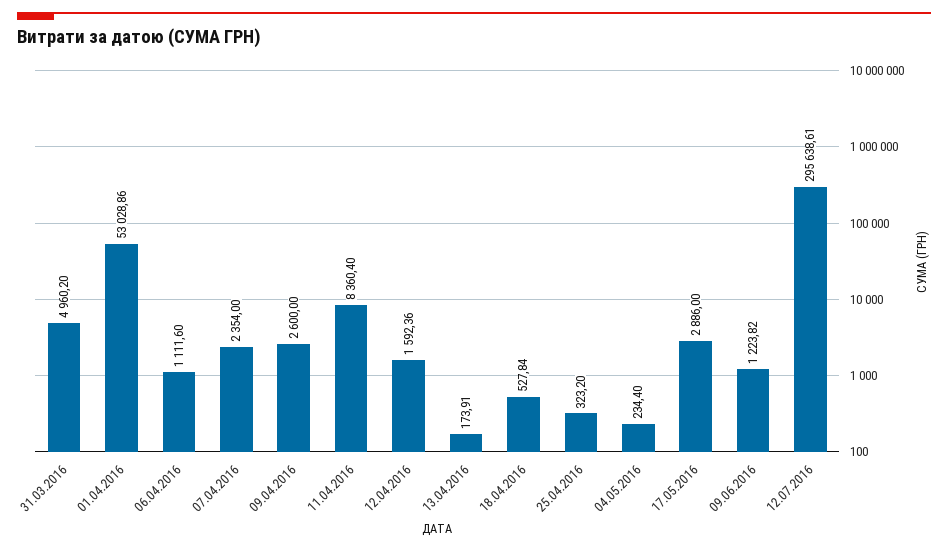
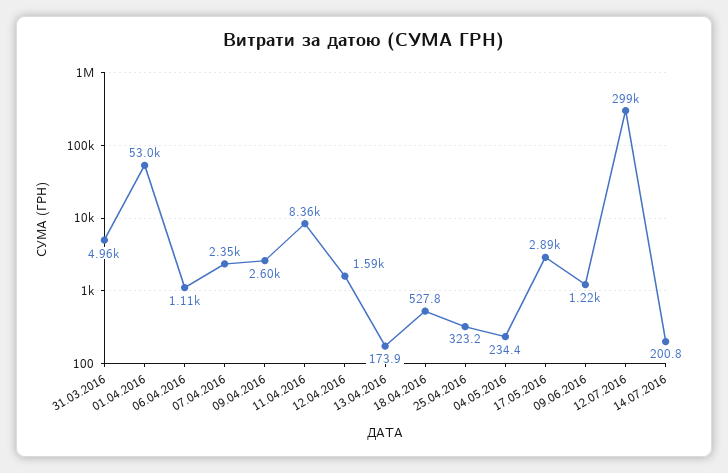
12.07.2016: 295638.61 -> 299000
14.07.2016: none -> 200.8

